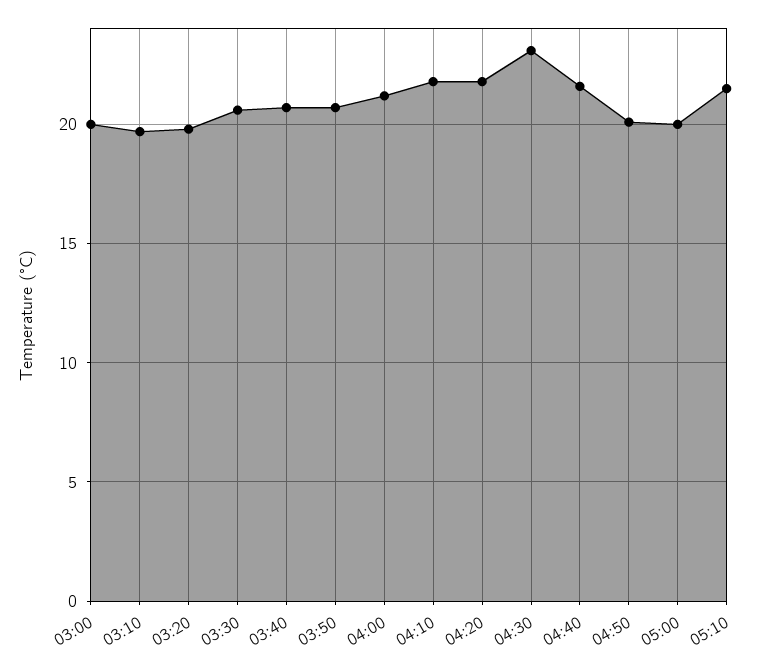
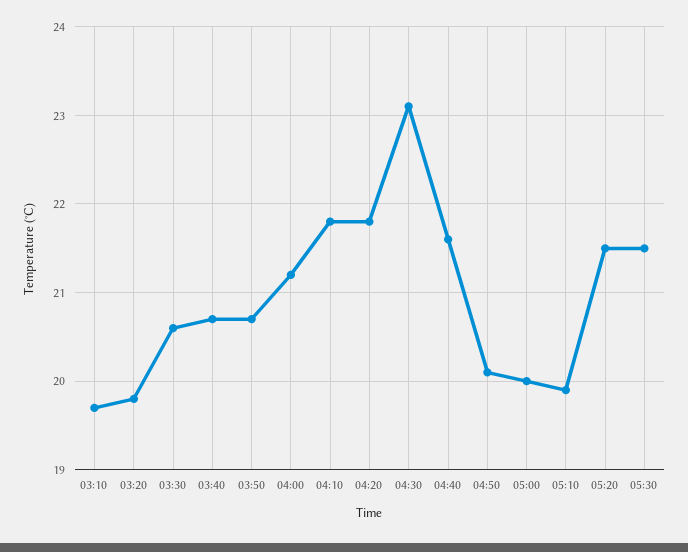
03:00: 20 -> none
05:10: 21.5 -> 19.9
05:20: none -> 21.5
05:30: none -> 21.5

